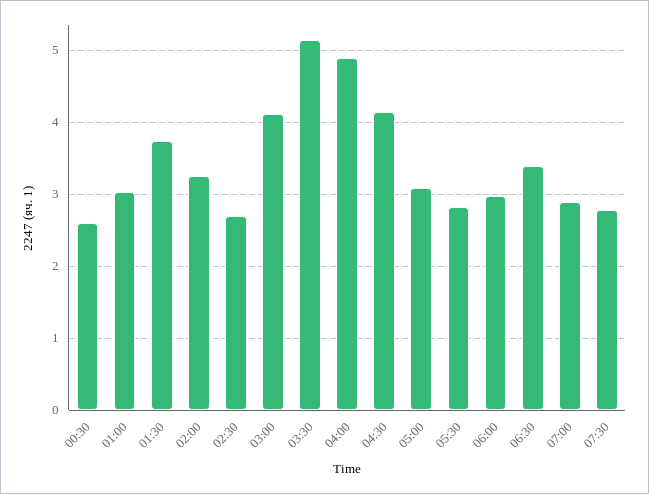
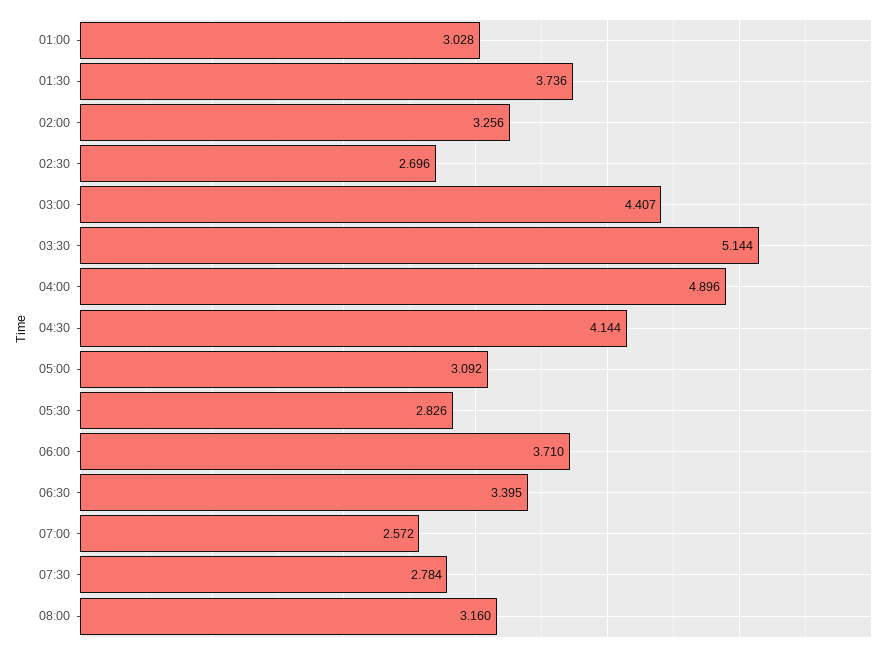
00:30: 2.6 -> none
03:00: 4.1 -> 4.407
06:00: 3 -> 3.71
07:00: 2.9 -> 2.572
08:00: none -> 3.16

